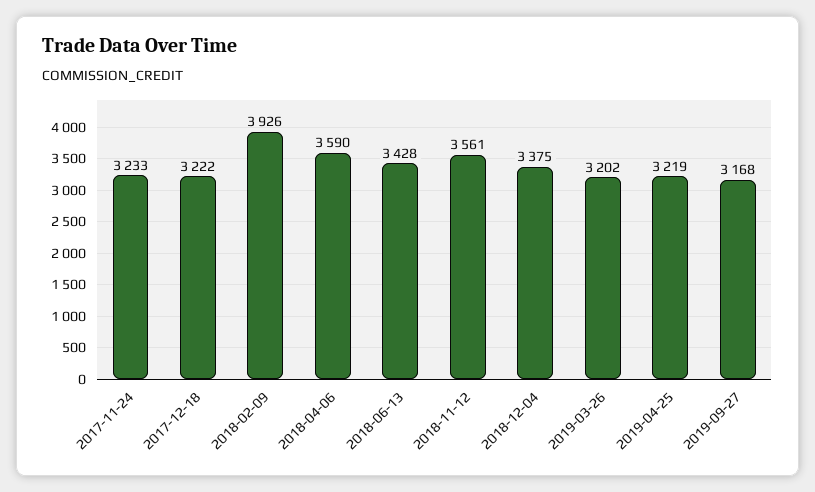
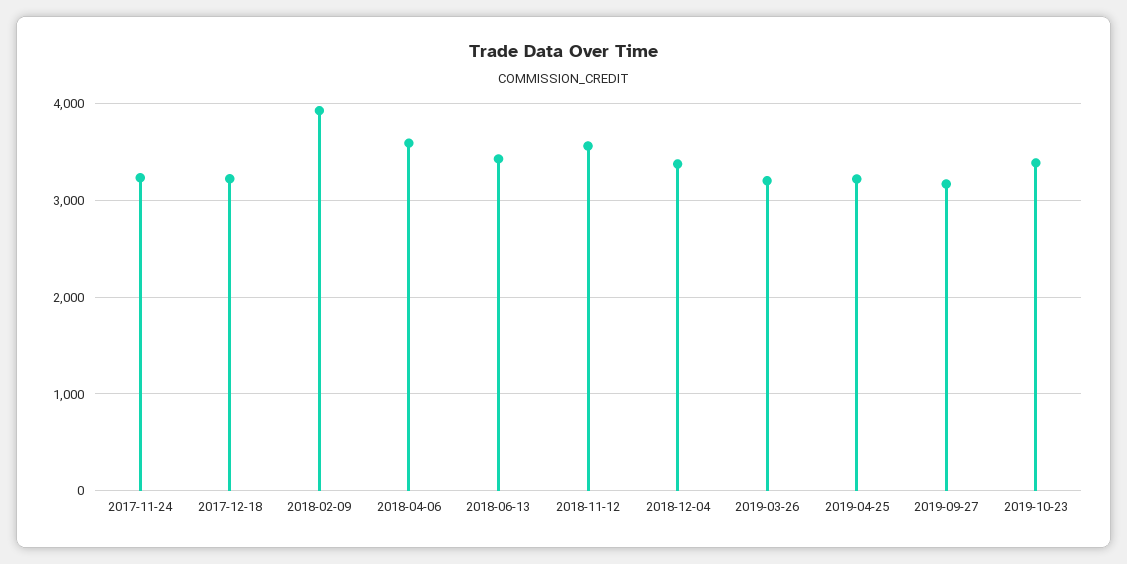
2019-10-23: none -> 3400

